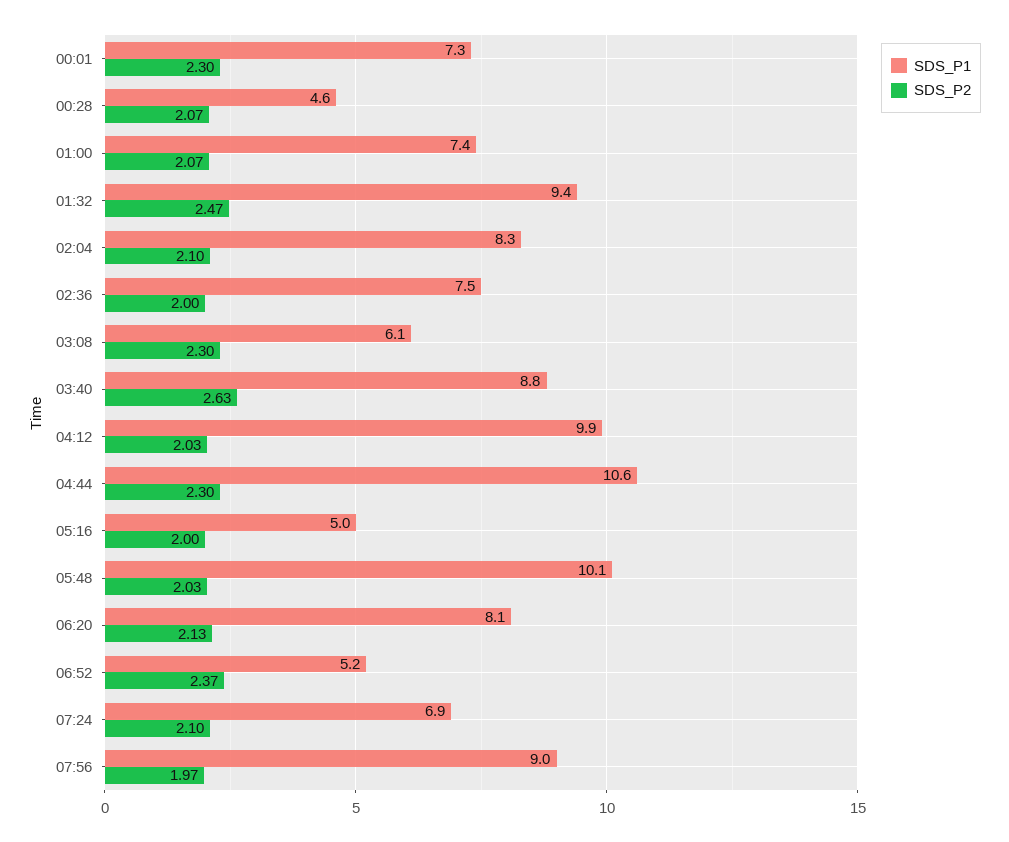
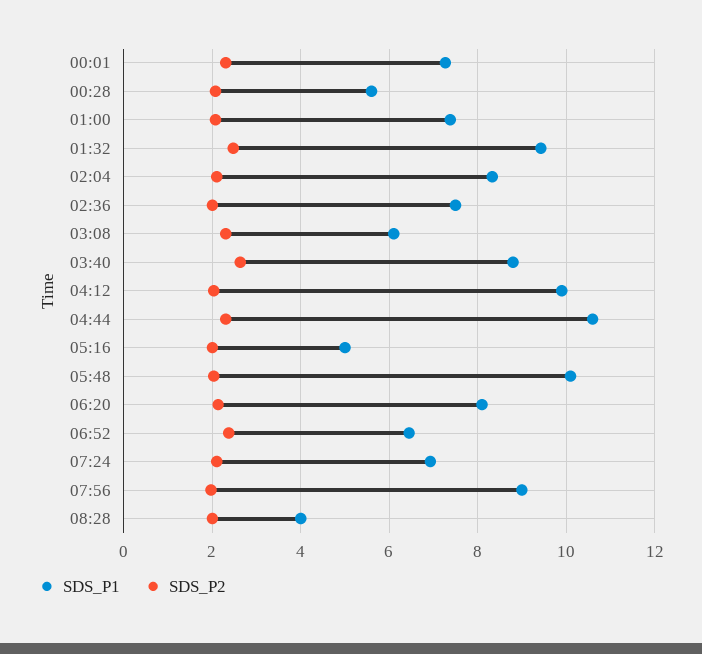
SDS_P1, 00:28: 4.6 -> 5.6
SDS_P1, 06:52: 5.2 -> 6.4
SDS_P1, 08:28: none -> 4
SDS_P2, 08:28: none -> 2

